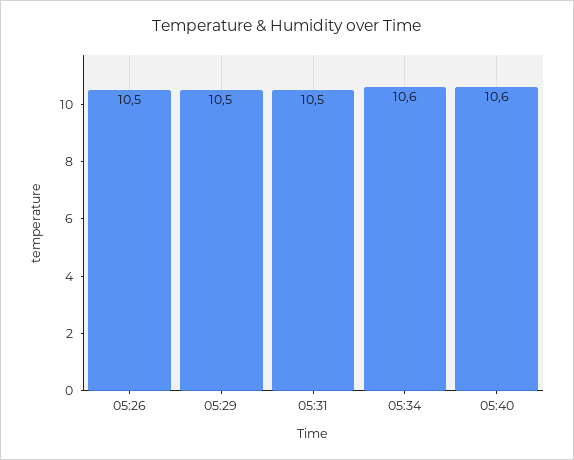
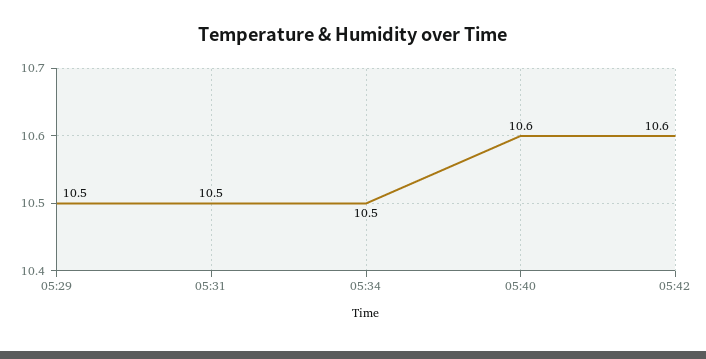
05:26: 10.5 -> none
05:34: 10.6 -> 10.5
05:42: none -> 10.6

